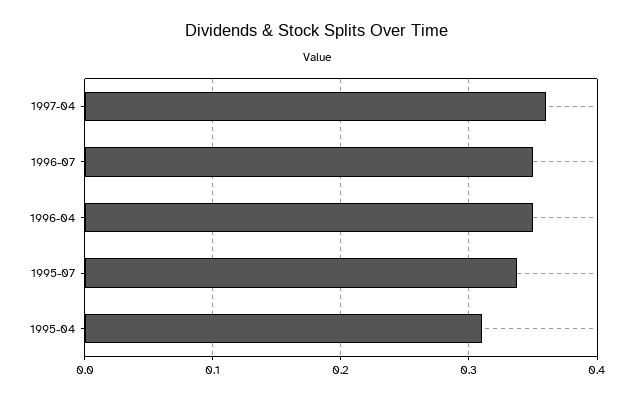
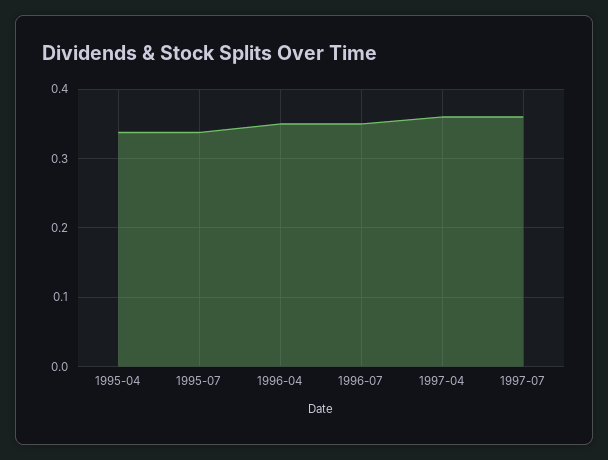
1995-04: 0.31 -> 0.34
1997-07: none -> 0.36

